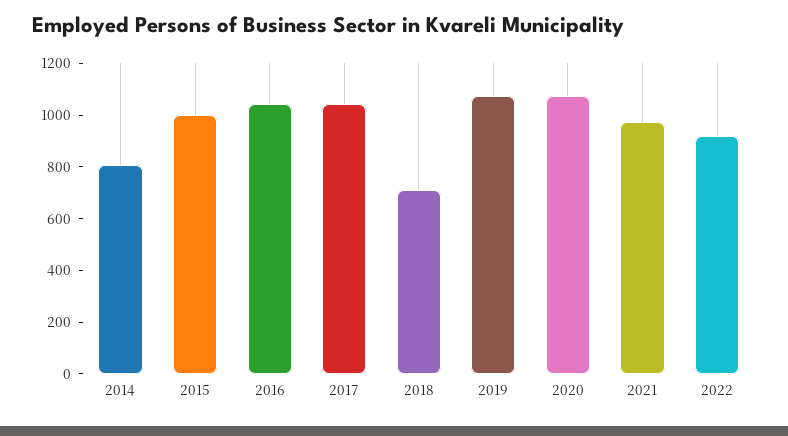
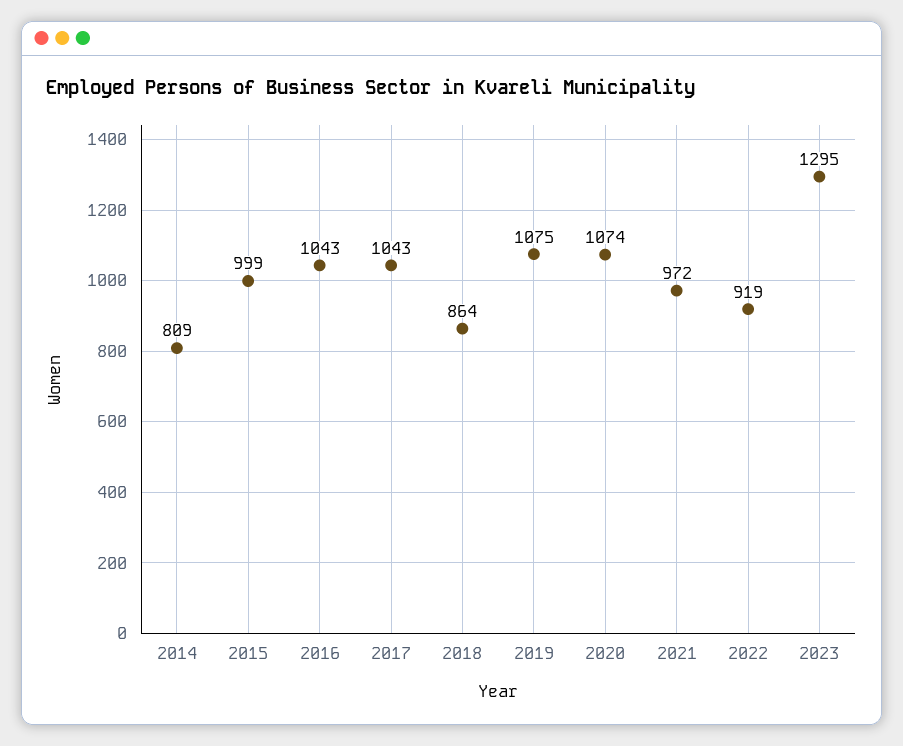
2018: 700 -> 864
2023: none -> 1295

